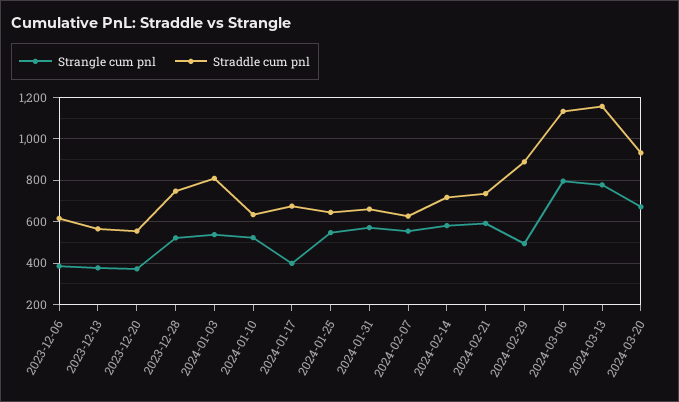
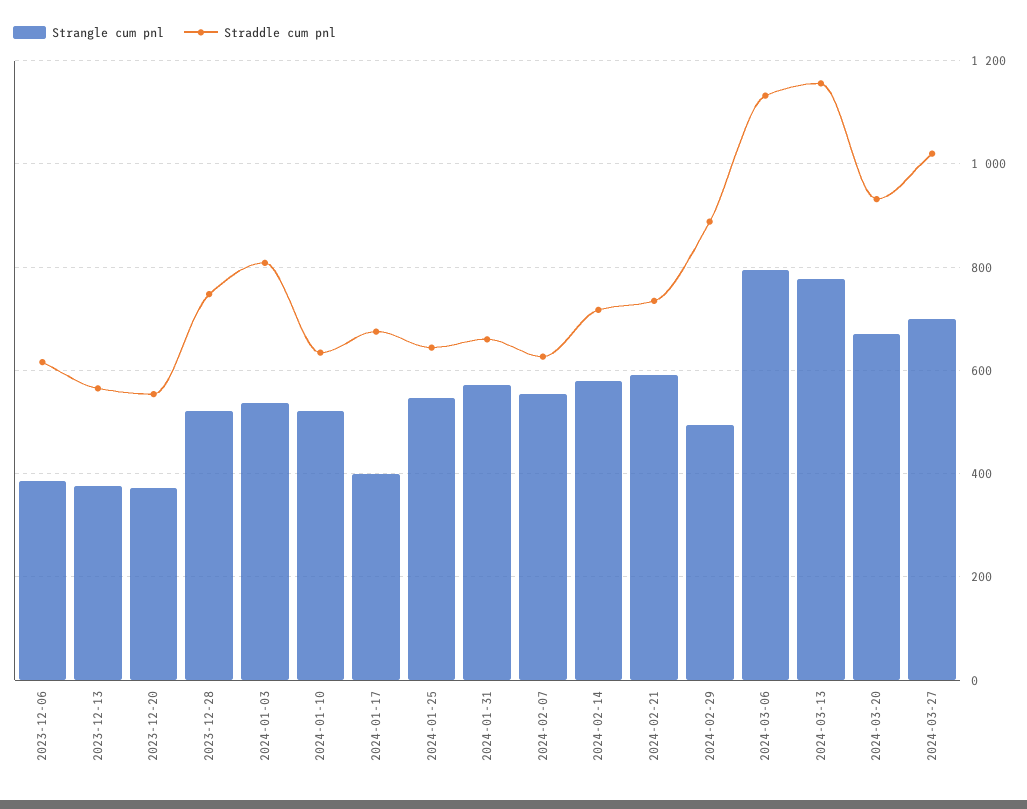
Strangle cum pnl, 2024-03-27: none -> 700
Straddle cum pnl, 2024-03-27: none -> 1020

